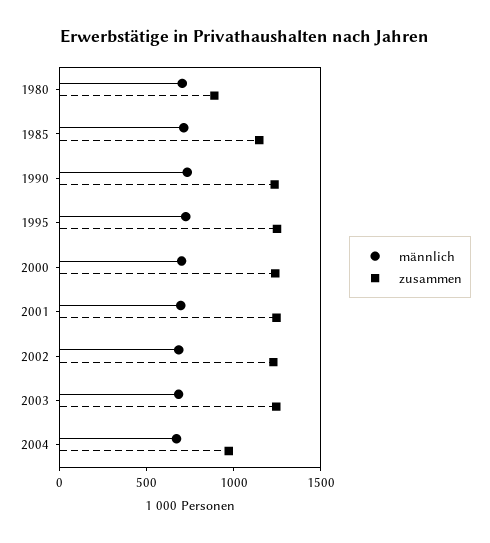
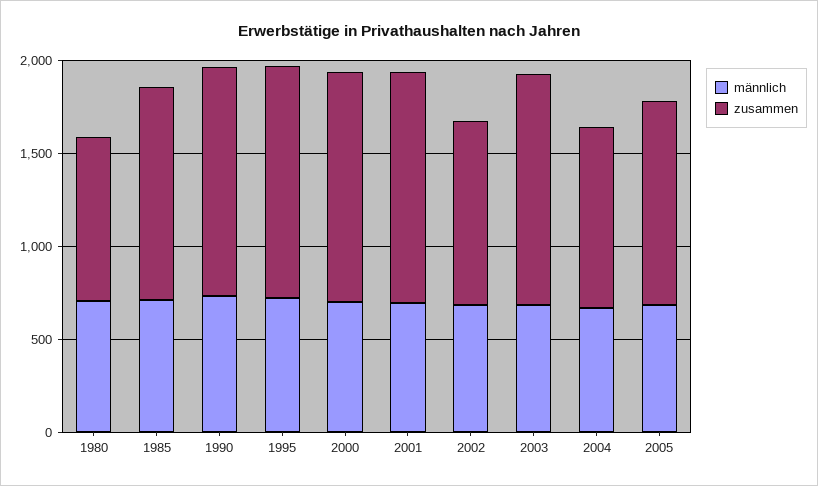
zusammen, 2002: 1200 -> 1000
männlich, 2005: none -> 700
zusammen, 2005: none -> 1100

